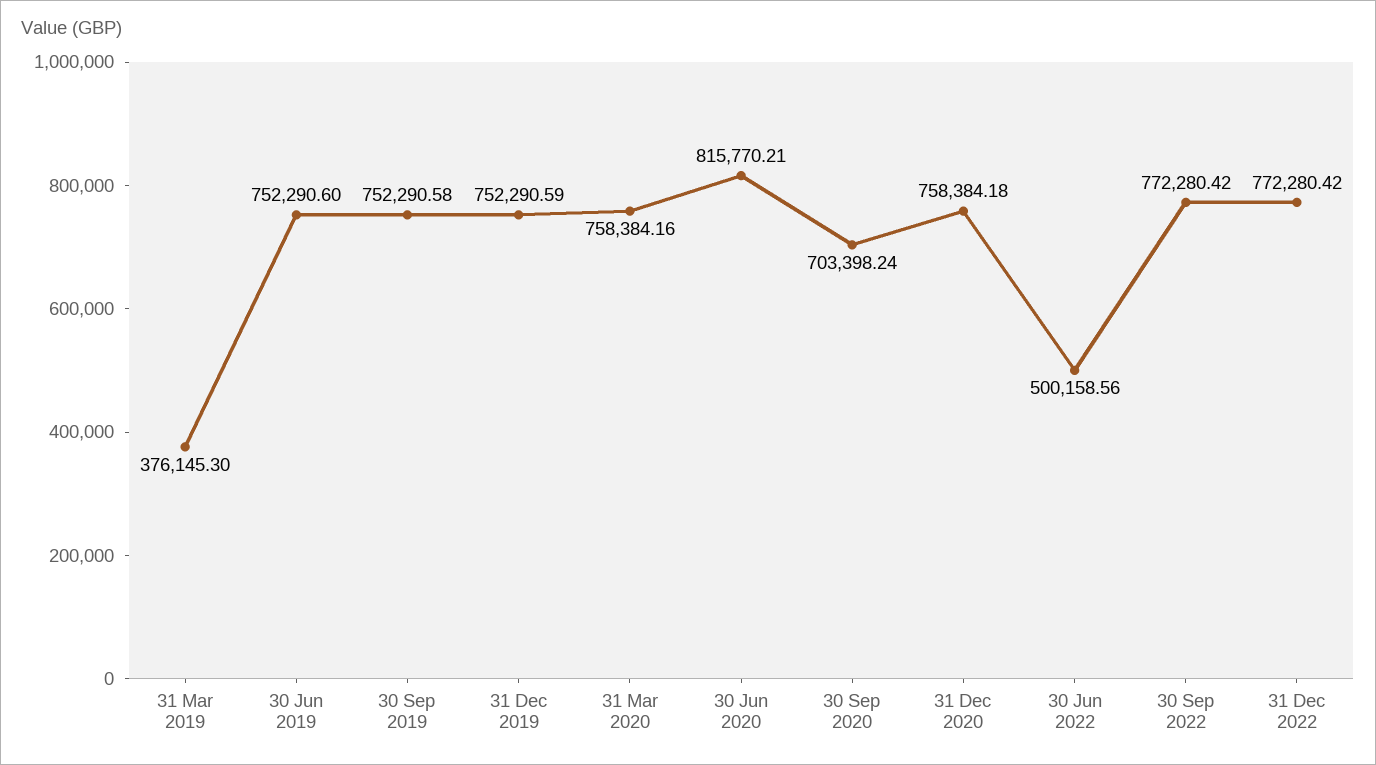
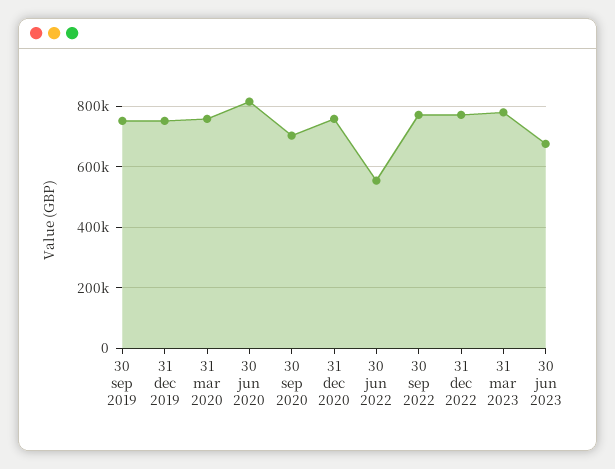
31 Mar 2019: 376145.3 -> none
30 Jun 2019: 752290.6 -> none
30 Jun 2022: 500158.56 -> 560000
31 mar 2023: none -> 780000
30 jun 2023: none -> 680000

